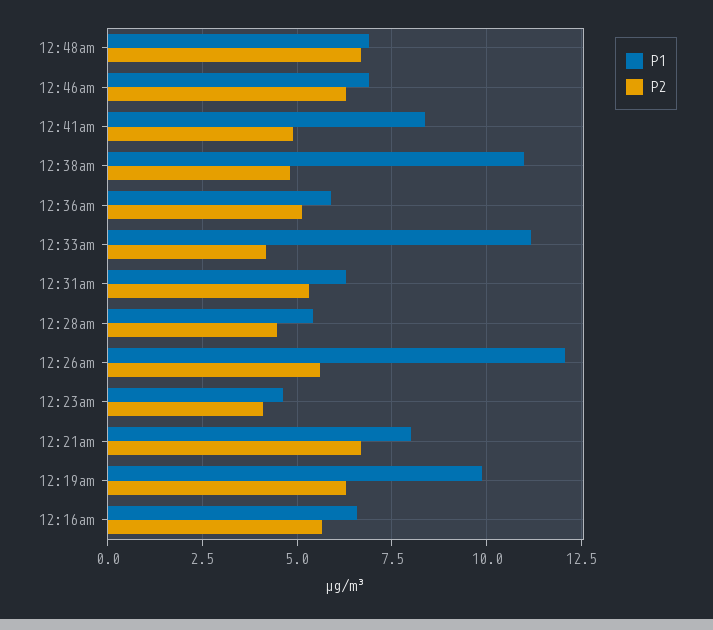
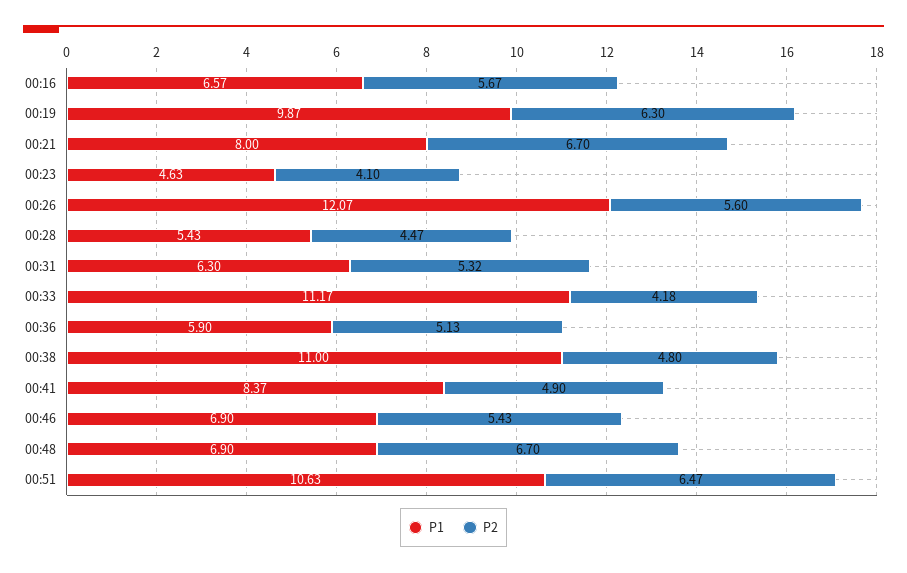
P2, 12:46am: 6.25 -> 5.43
P1, 00:51: none -> 10.63
P2, 00:51: none -> 6.47

